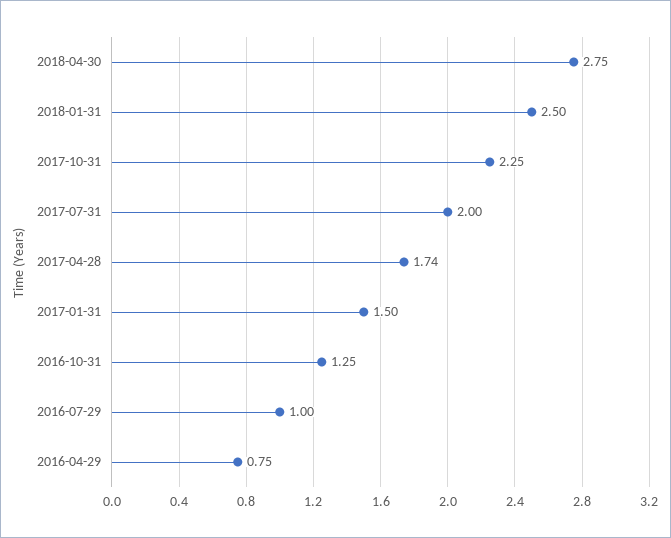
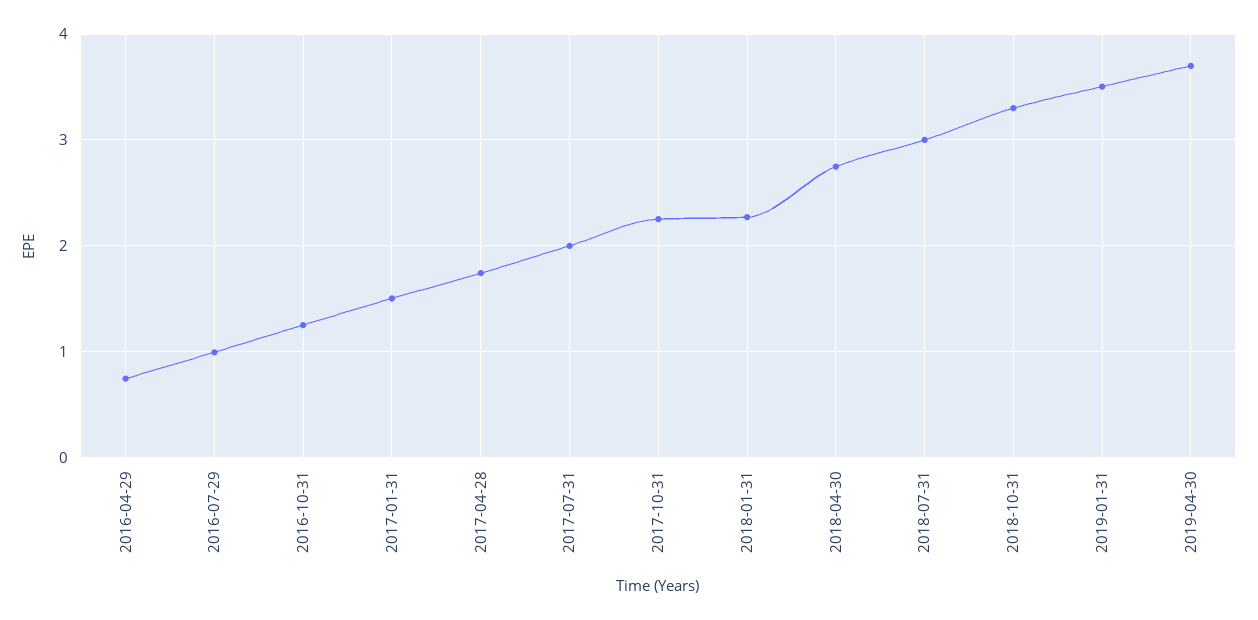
2018-01-31: 2.5 -> 2.3
2018-07-31: none -> 3
2018-10-31: none -> 3.3
2019-01-31: none -> 3.5
2019-04-30: none -> 3.7

